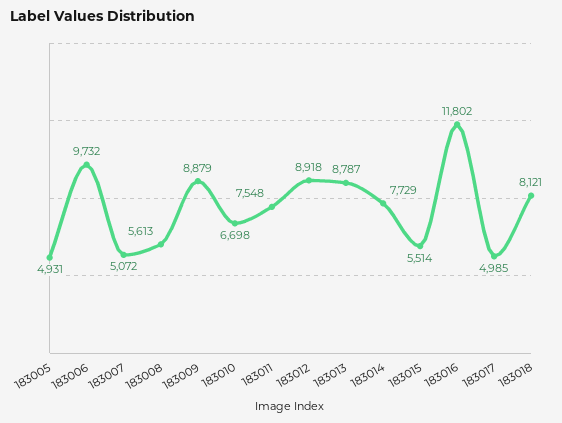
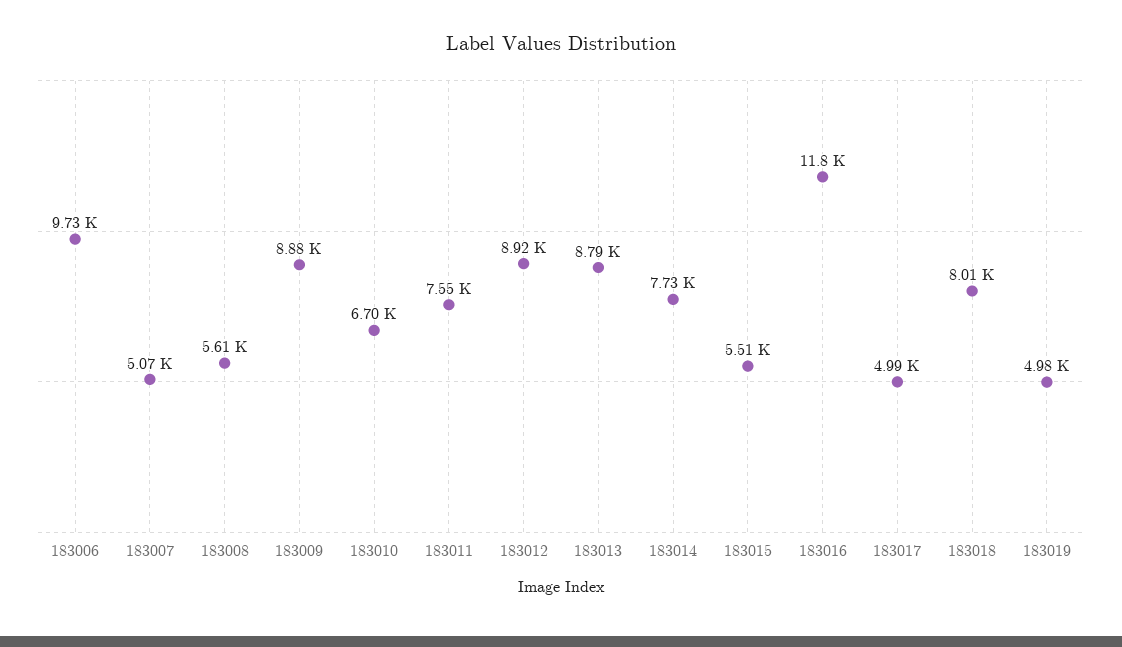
183005: 4931 -> none
183018: 8121 -> 8010
183019: none -> 4980

